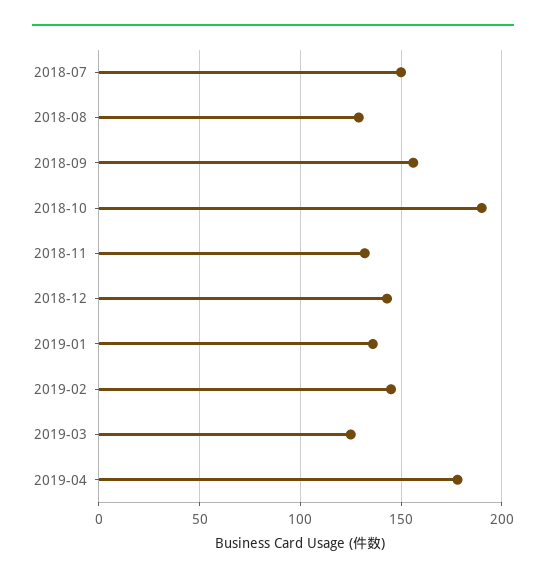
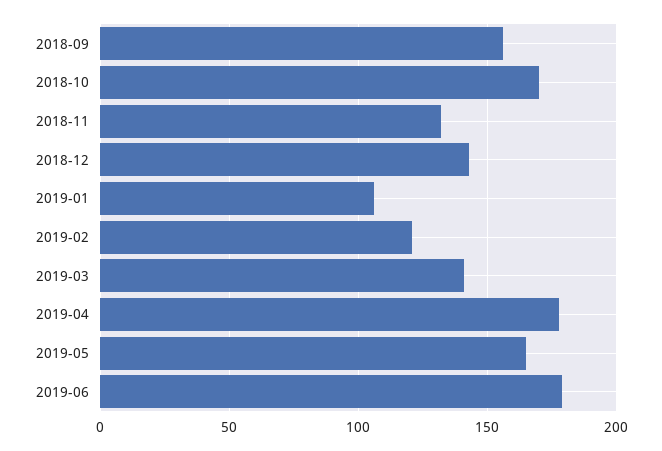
2018-07: 150 -> none
2018-08: 130 -> none
2018-10: 190 -> 170
2019-01: 135 -> 105
2019-02: 145 -> 120
2019-03: 125 -> 140
2019-05: none -> 165
2019-06: none -> 180

